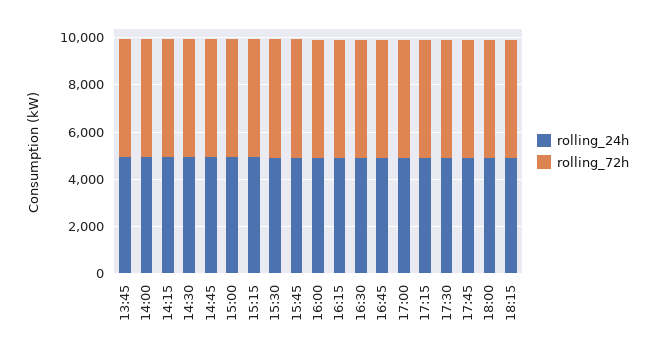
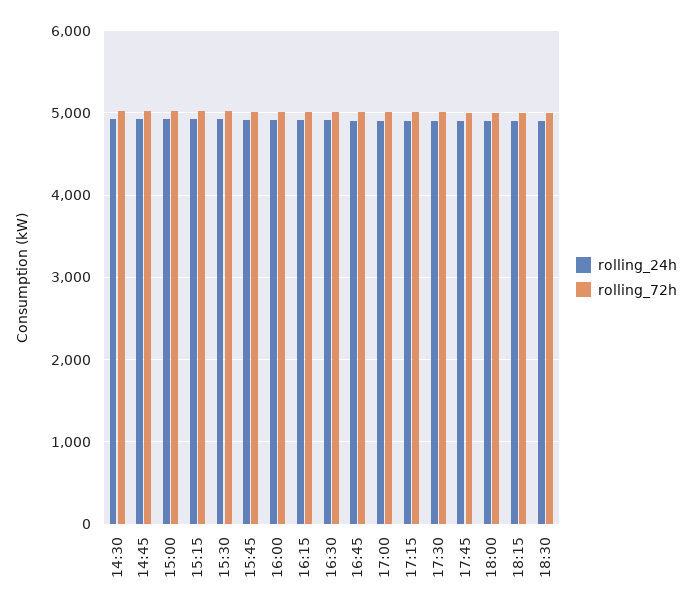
rolling_24h, 13:45: 5000 -> none
rolling_72h, 13:45: 5000 -> none
rolling_24h, 14:00: 5000 -> none
rolling_72h, 14:00: 5000 -> none
rolling_24h, 14:15: 5000 -> none
rolling_72h, 14:15: 5000 -> none
rolling_24h, 18:30: none -> 4900
rolling_72h, 18:30: none -> 5000

